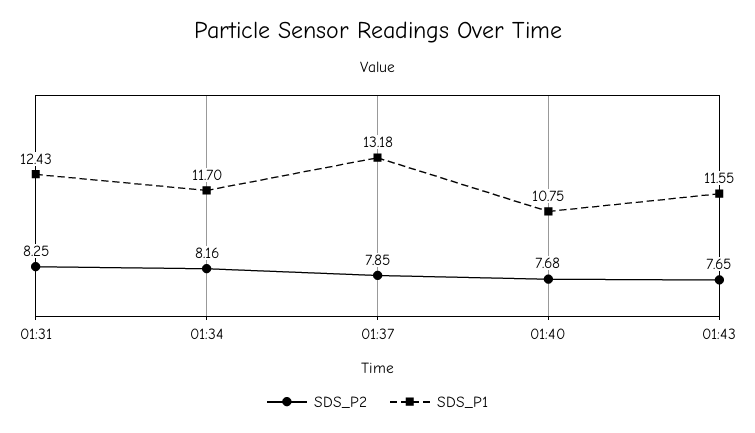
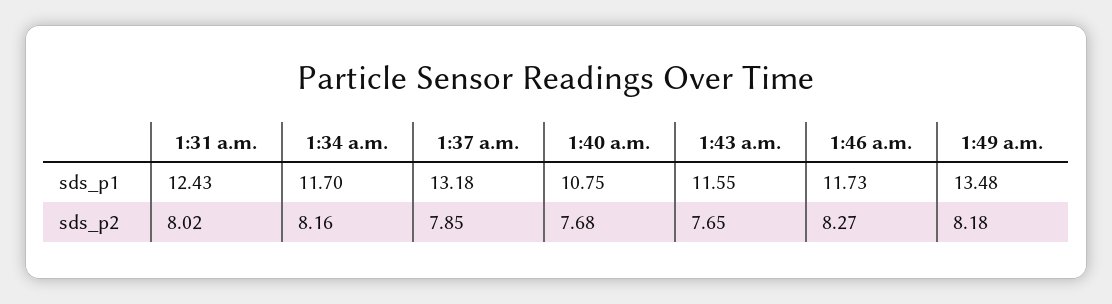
SDS_P2, 01:31: 8.25 -> 8.02
SDS_P1, 1:46 a.m.: none -> 11.73
SDS_P1, 1:49 a.m.: none -> 13.48
SDS_P2, 1:46 a.m.: none -> 8.27
SDS_P2, 1:49 a.m.: none -> 8.18

